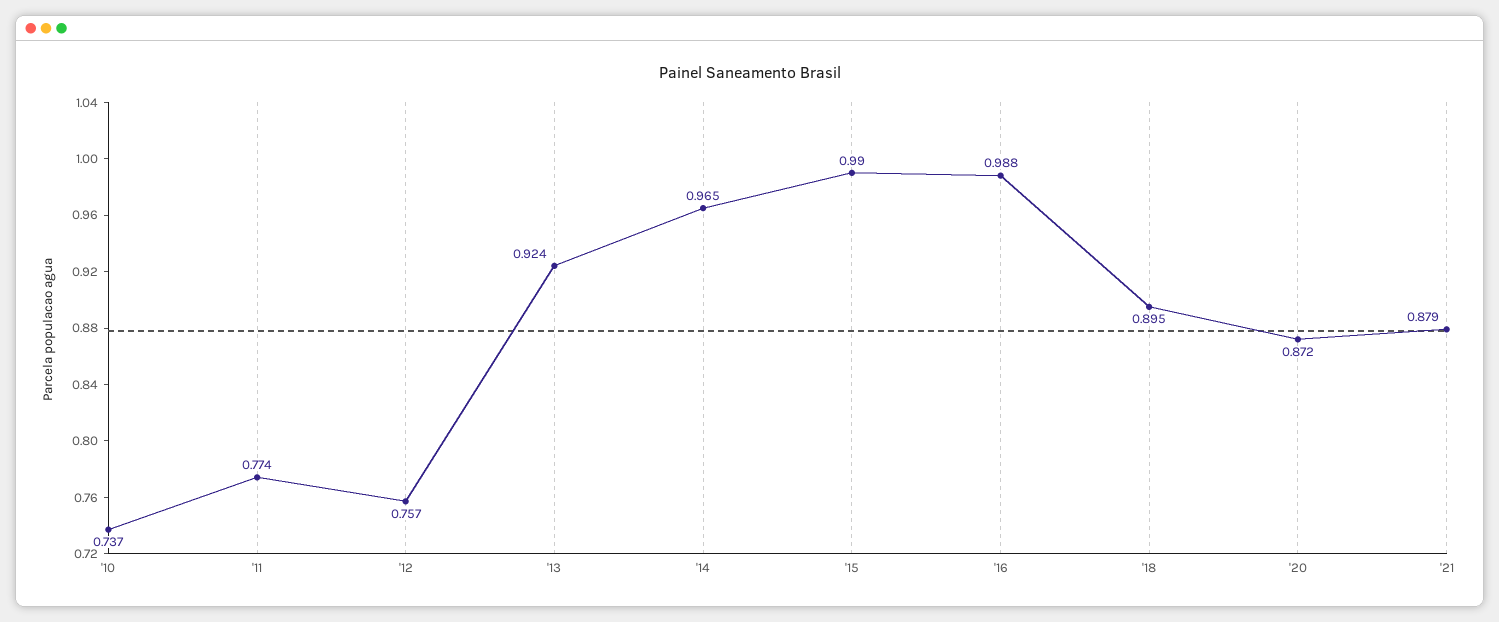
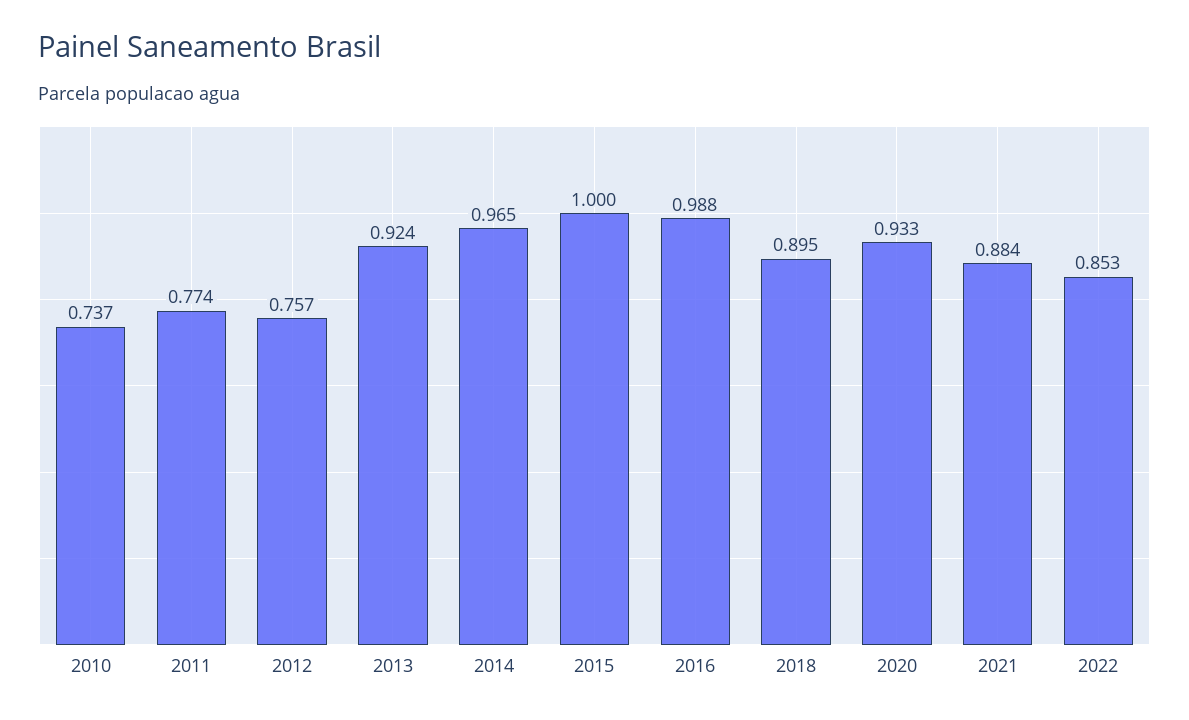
'15: 0.99 -> 1
'20: 0.872 -> 0.933
'21: 0.879 -> 0.884
2022: none -> 0.853

